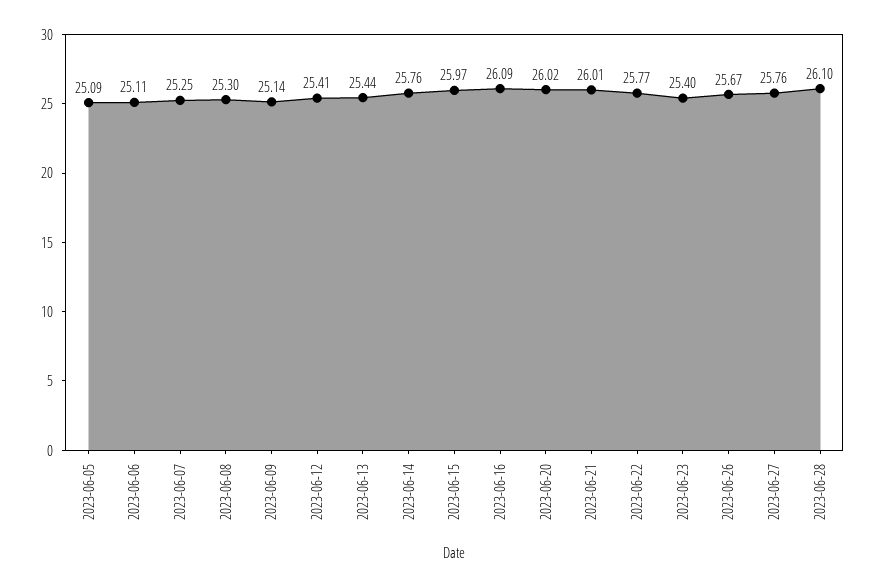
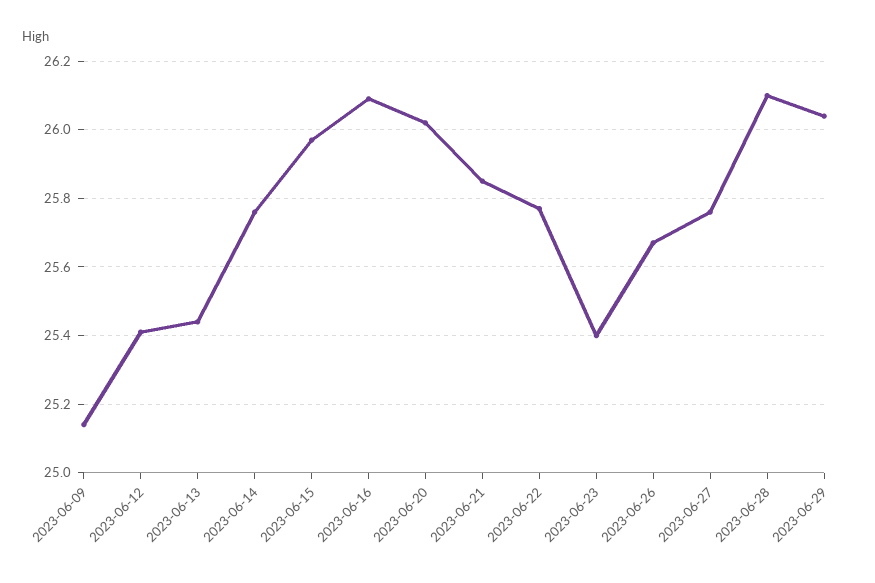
2023-06-05: 25.09 -> none
2023-06-06: 25.11 -> none
2023-06-07: 25.25 -> none
2023-06-08: 25.3 -> none
2023-06-21: 26.01 -> 25.85
2023-06-29: none -> 26.05

